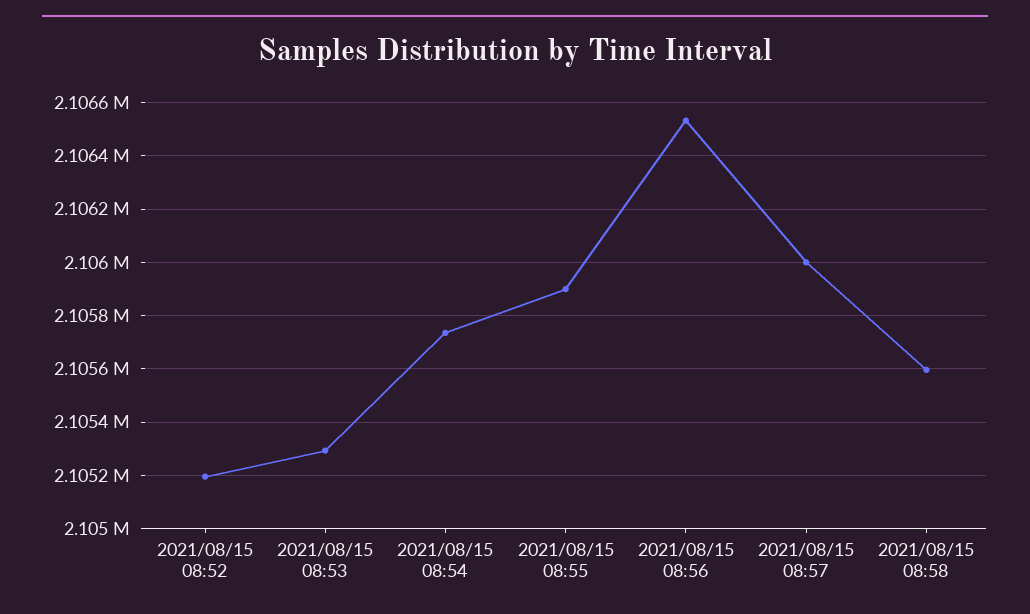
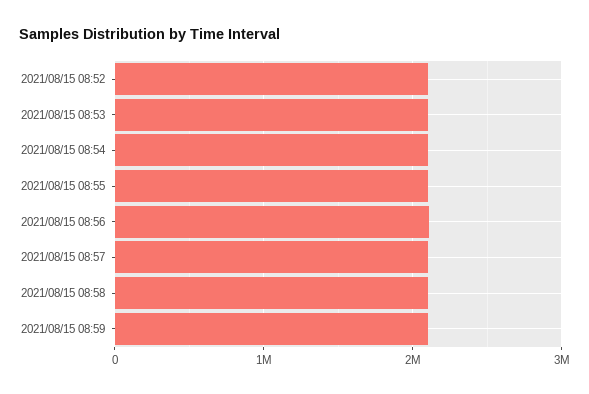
2021/08/15 08:59: none -> 2100000

